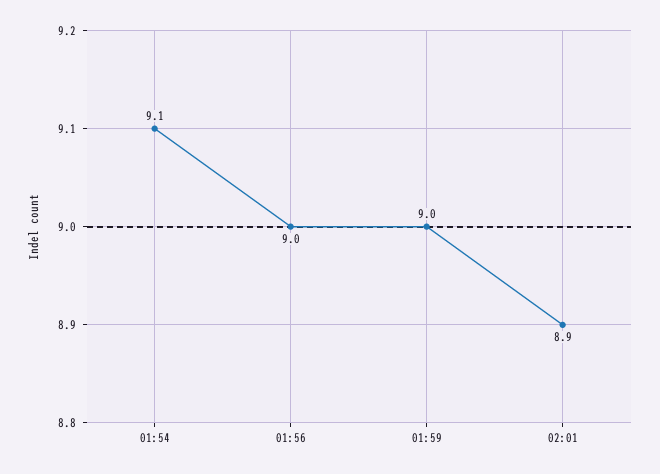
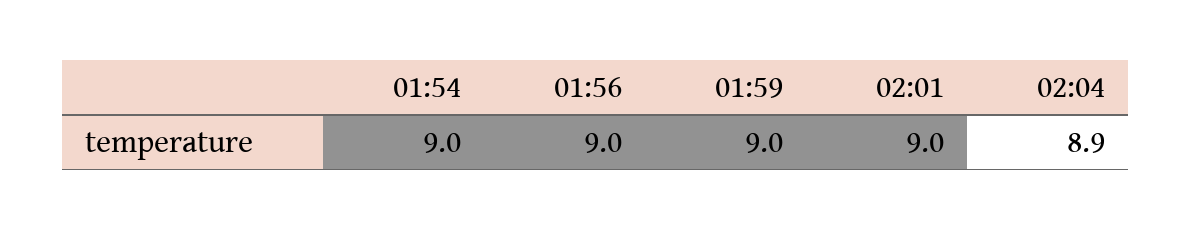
01:54: 9.1 -> 9
02:01: 8.9 -> 9
02:04: none -> 8.9

